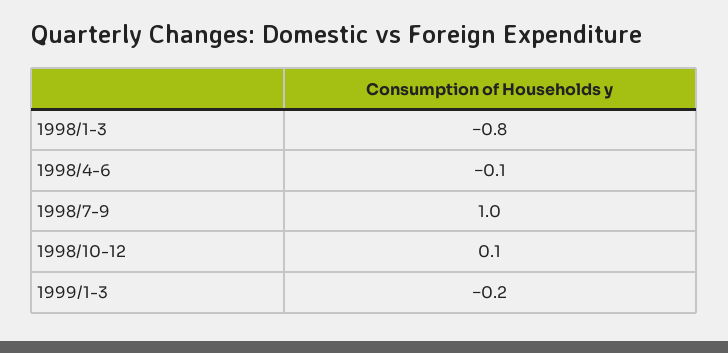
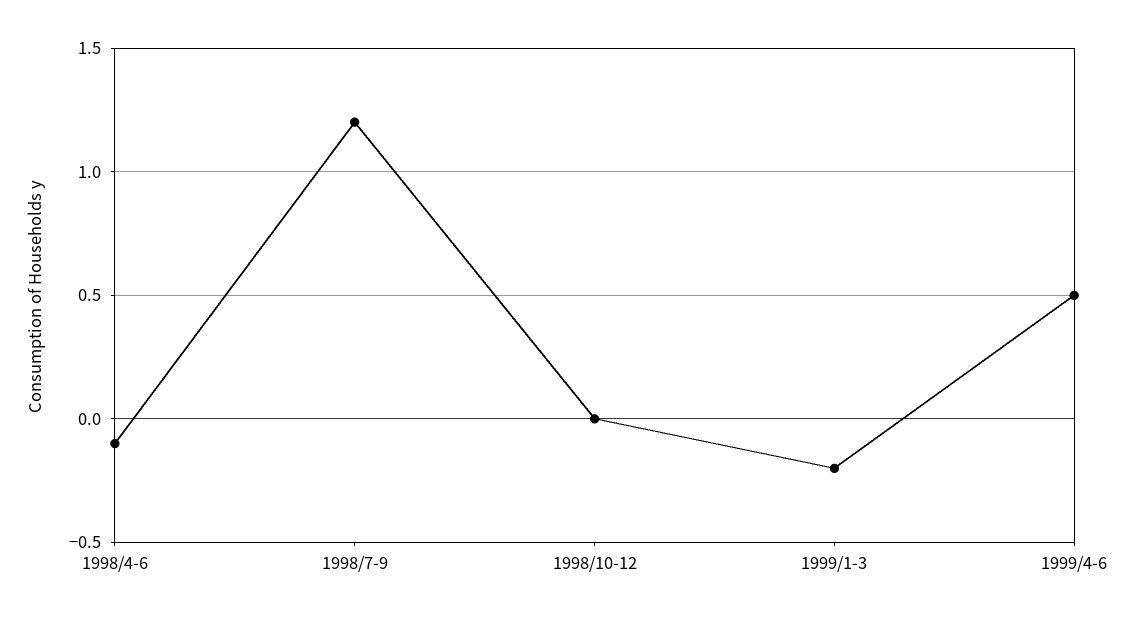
1998/1-3: -0.8 -> none
1998/7-9: 1 -> 1.2
1998/10-12: 0.1 -> 0
1999/4-6: none -> 0.5

